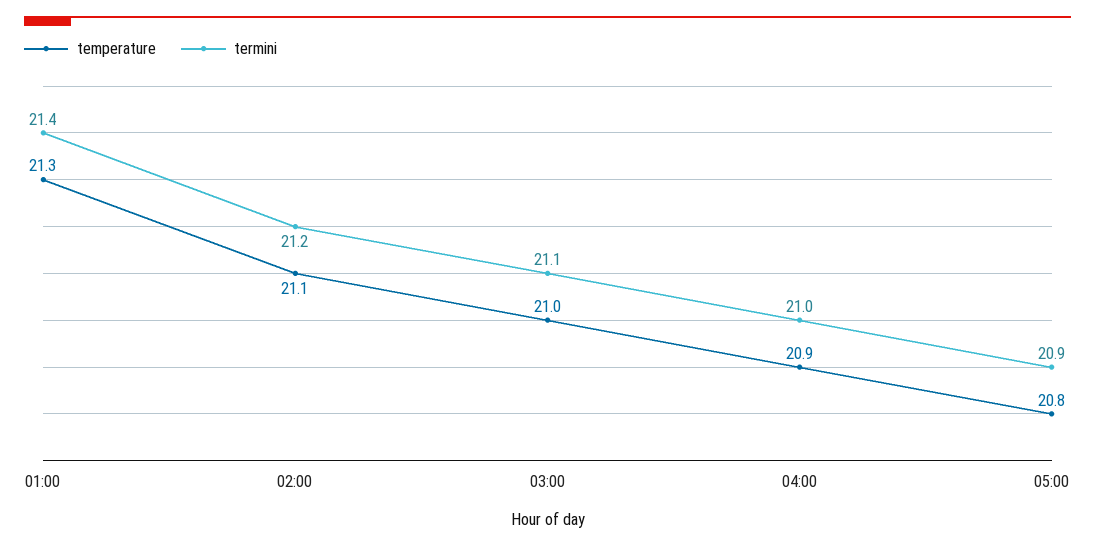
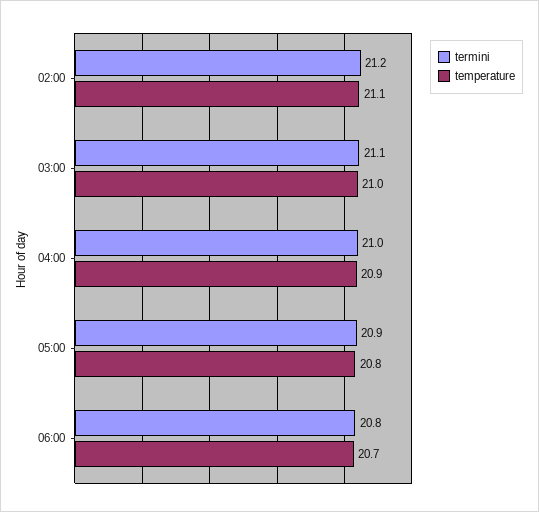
temperature, 01:00: 21.3 -> none
termini, 01:00: 21.4 -> none
termini, 06:00: none -> 20.8
temperature, 06:00: none -> 20.7

